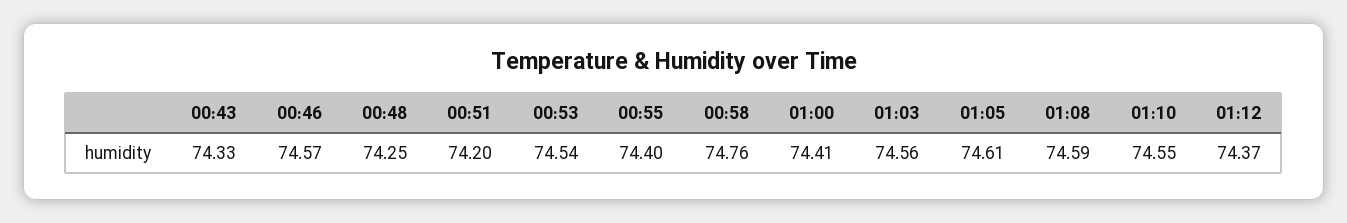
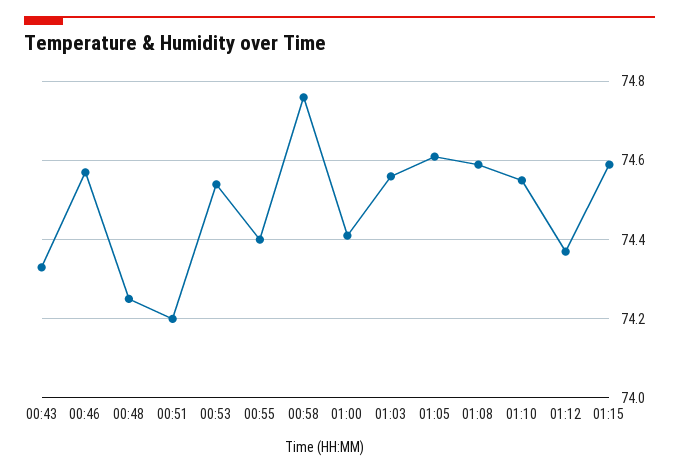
01:15: none -> 74.6

